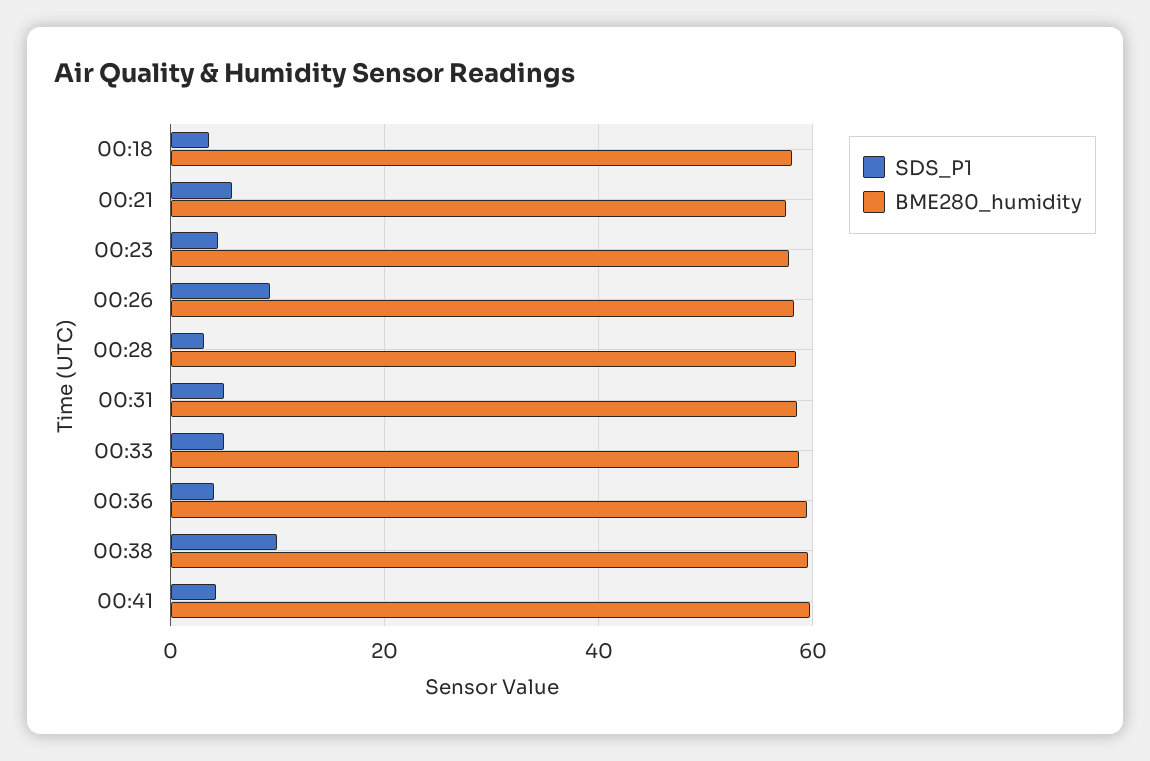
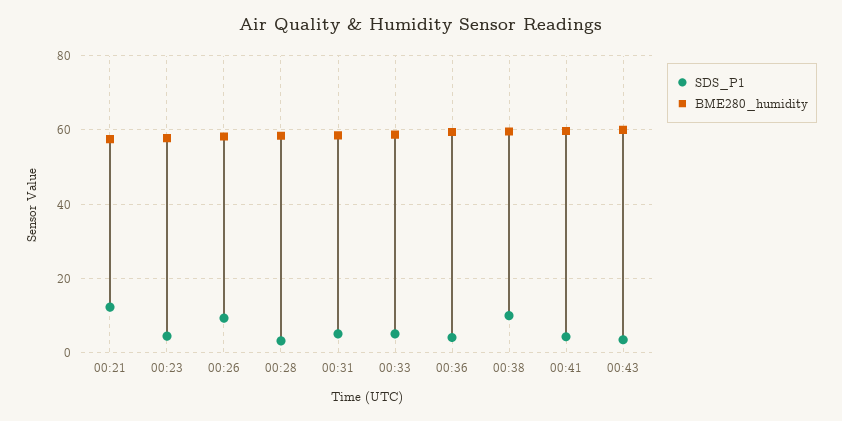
SDS_P1, 00:18: 4 -> none
BME280_humidity, 00:18: 58 -> none
SDS_P1, 00:21: 6 -> 12
SDS_P1, 00:43: none -> 4
BME280_humidity, 00:43: none -> 60

